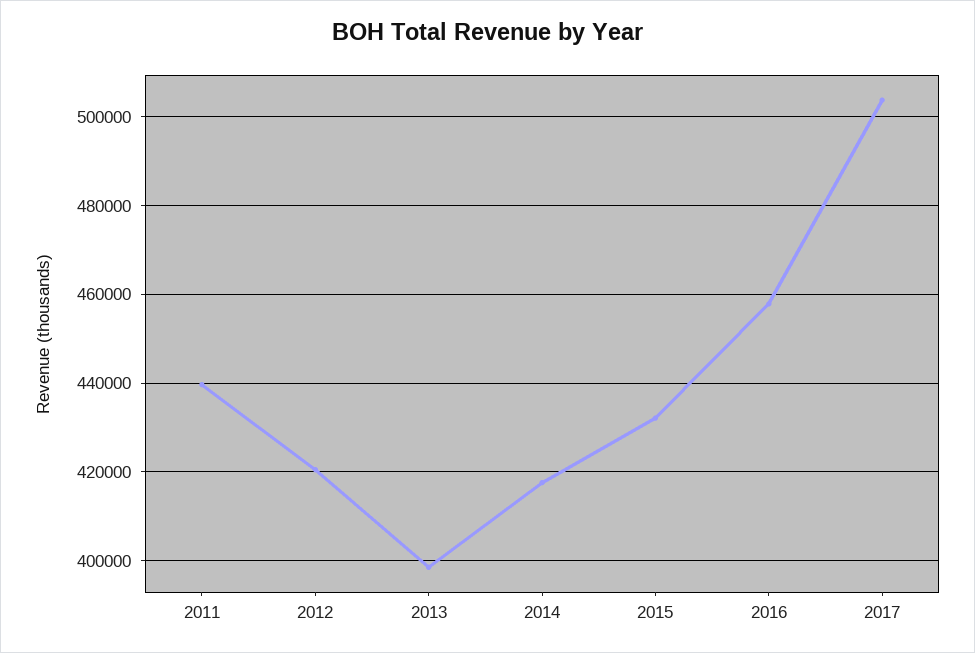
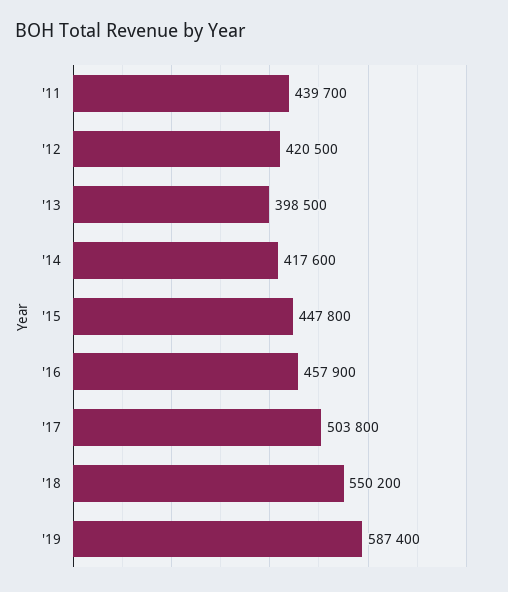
2015: 432000 -> 447800
'18: none -> 550200
'19: none -> 587400

